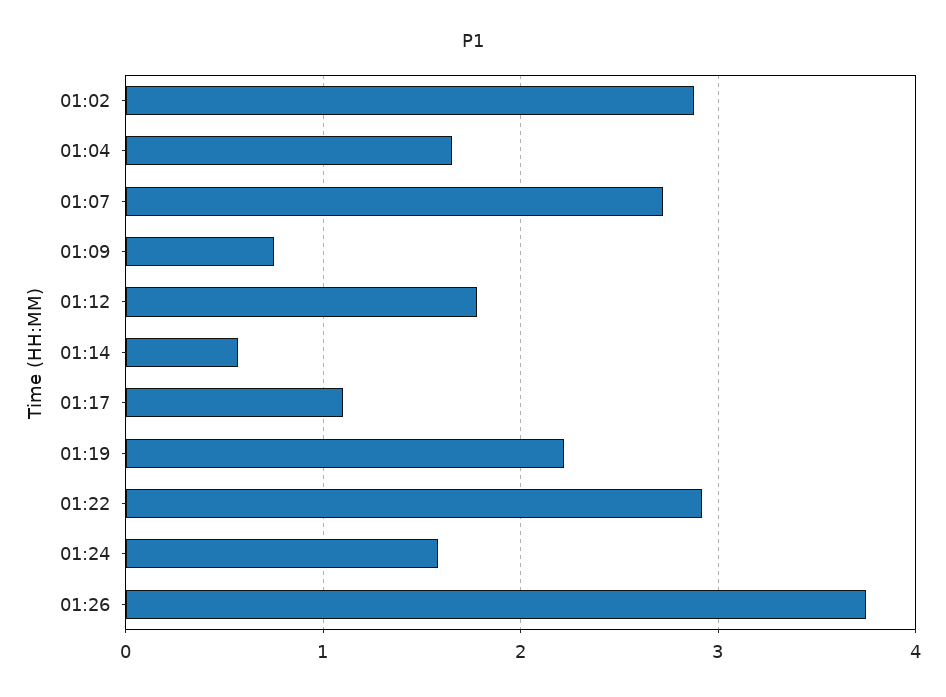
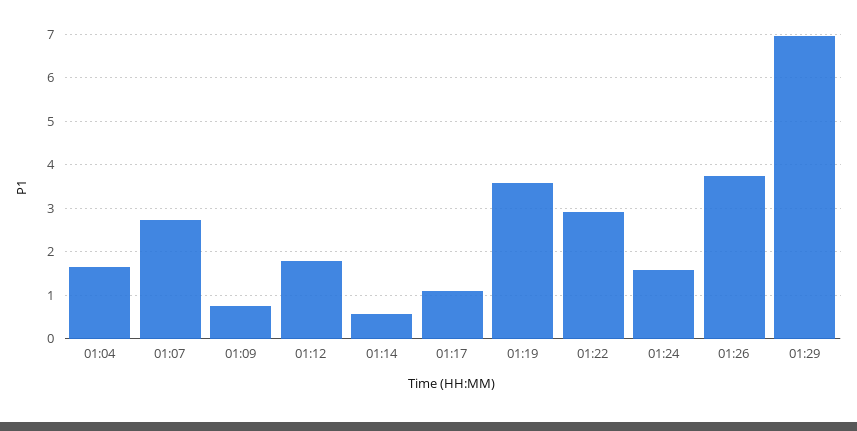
01:02: 2.9 -> none
01:19: 2.2 -> 3.6
01:29: none -> 7

